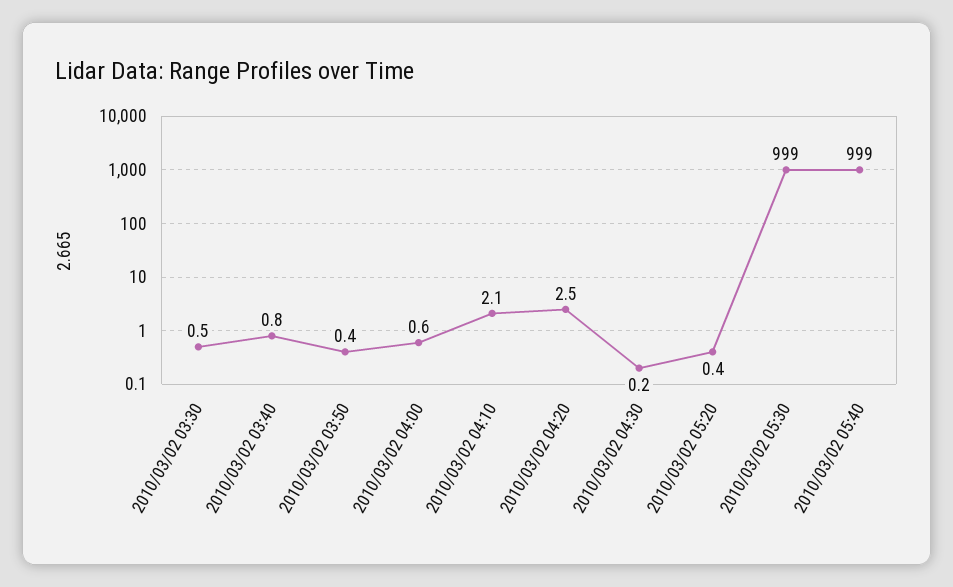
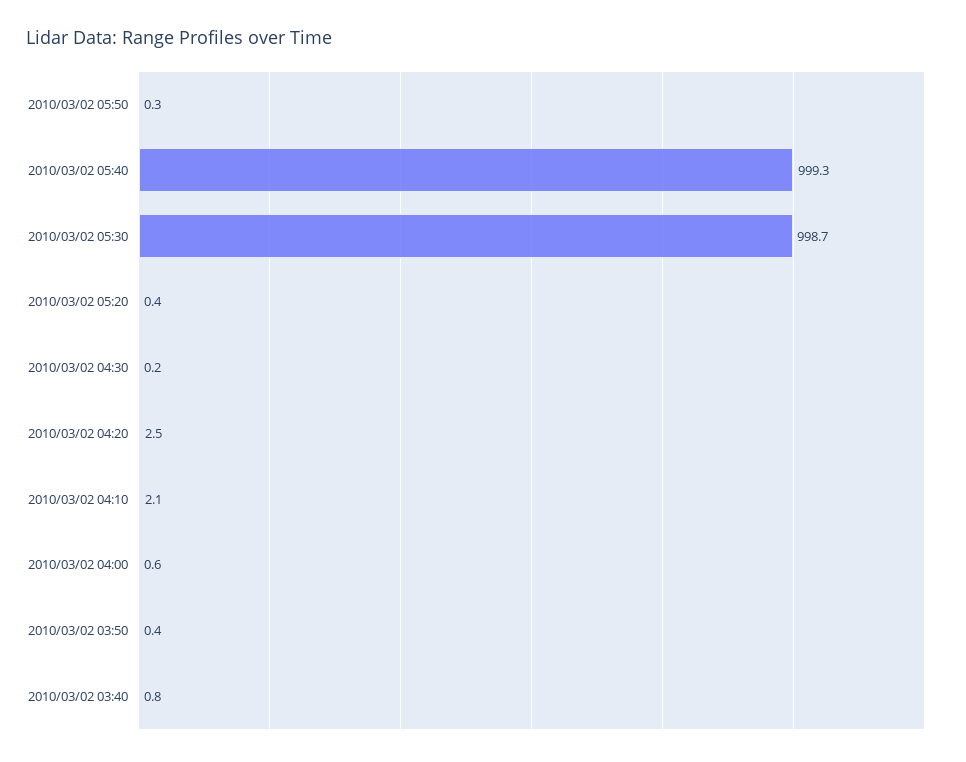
2010/03/02 03:30: 0.5 -> none
2010/03/02 05:30: 999 -> 998.7
2010/03/02 05:40: 999 -> 999.3
2010/03/02 05:50: none -> 0.3

